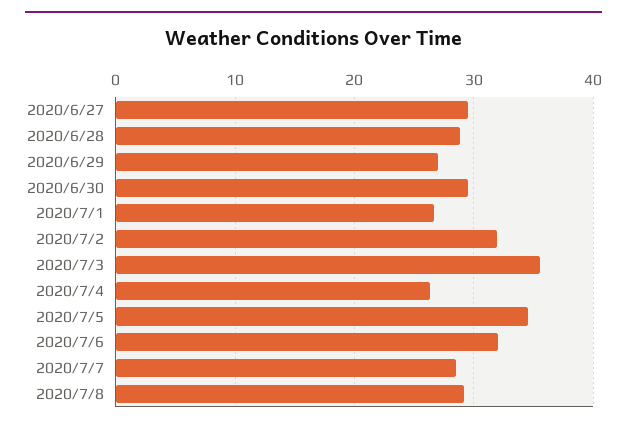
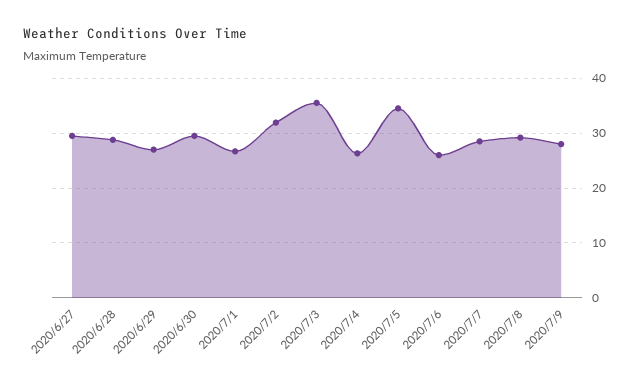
2020/7/6: 32 -> 26
2020/7/9: none -> 28

